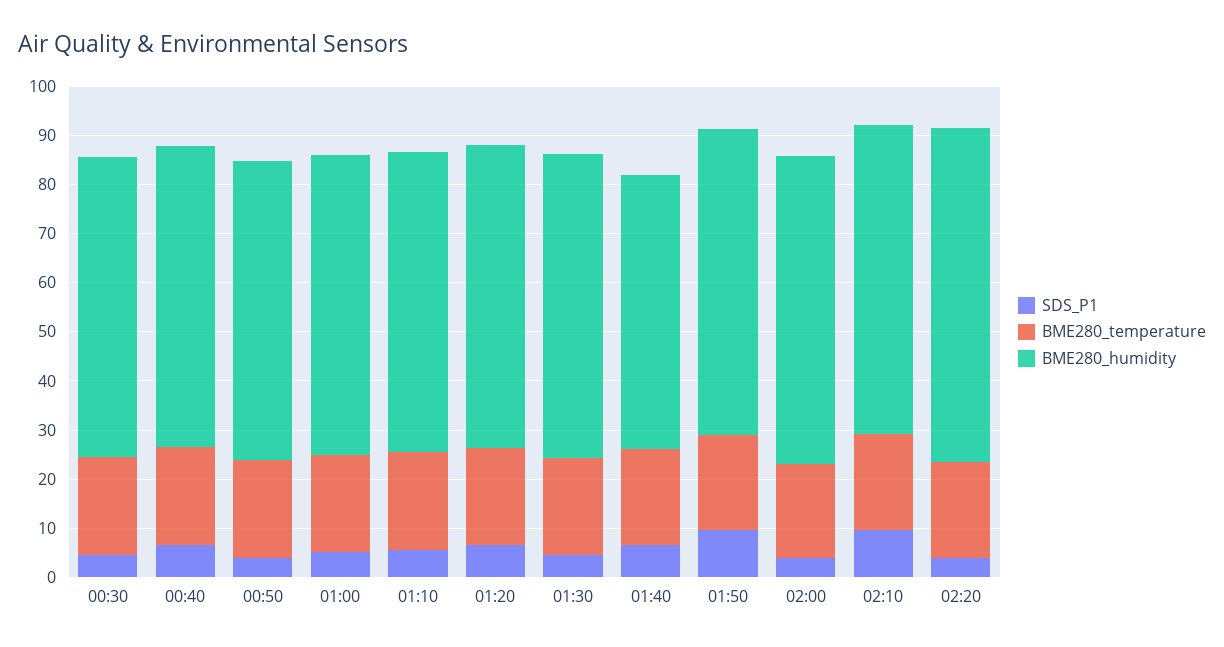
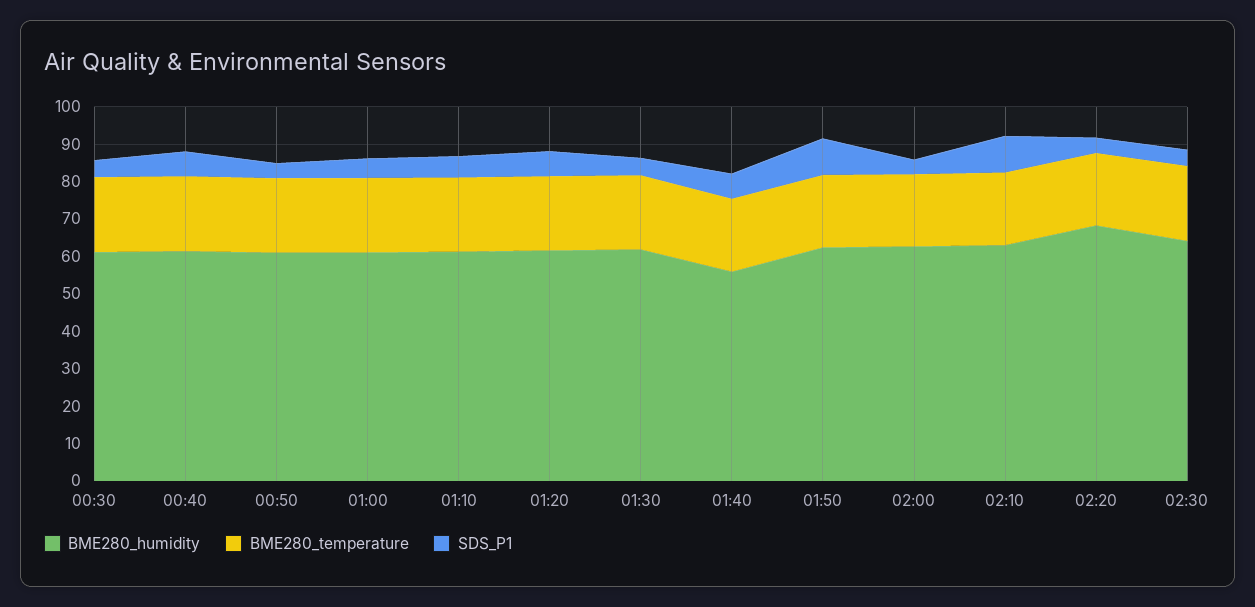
BME280_humidity, 02:30: none -> 65
BME280_temperature, 02:30: none -> 20
SDS_P1, 02:30: none -> 5

